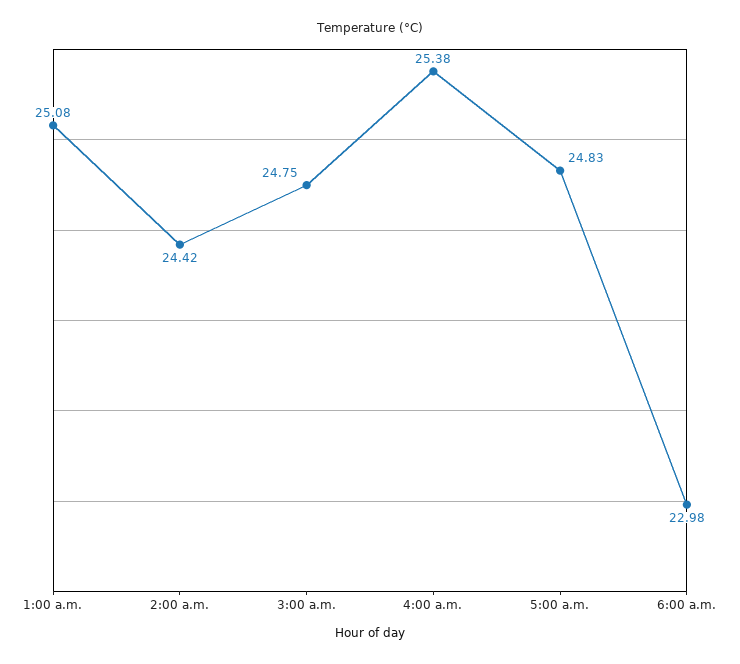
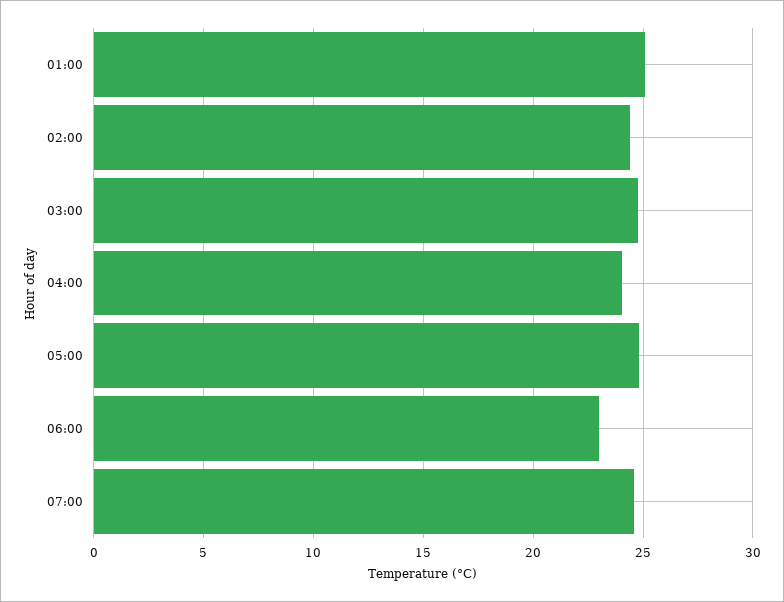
4:00 a.m.: 25.38 -> 24
07:00: none -> 24.5

